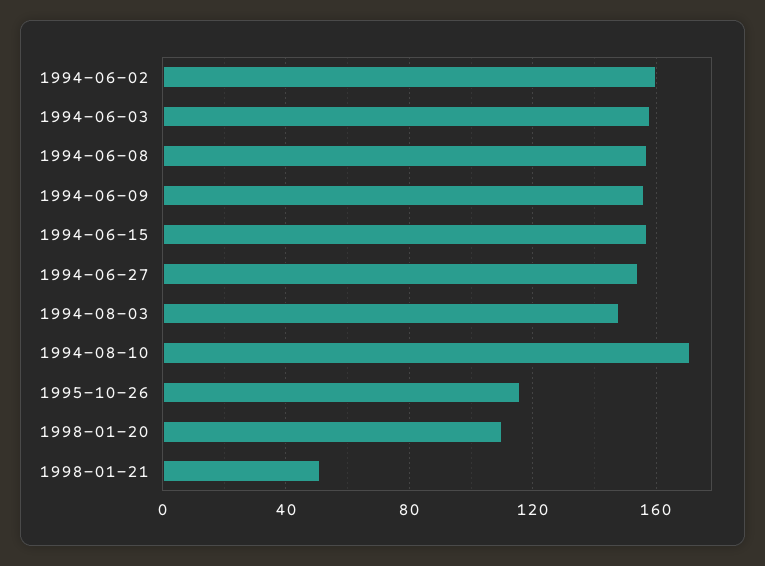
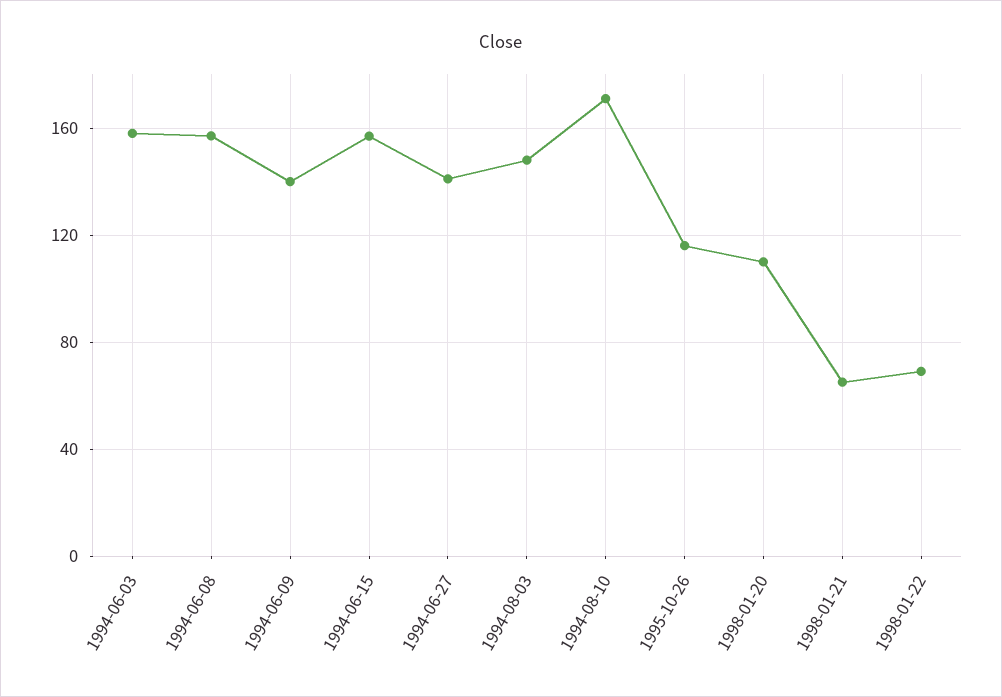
1994-06-02: 160 -> none
1994-06-09: 155 -> 140
1994-06-27: 155 -> 140
1998-01-21: 50 -> 65
1998-01-22: none -> 70

